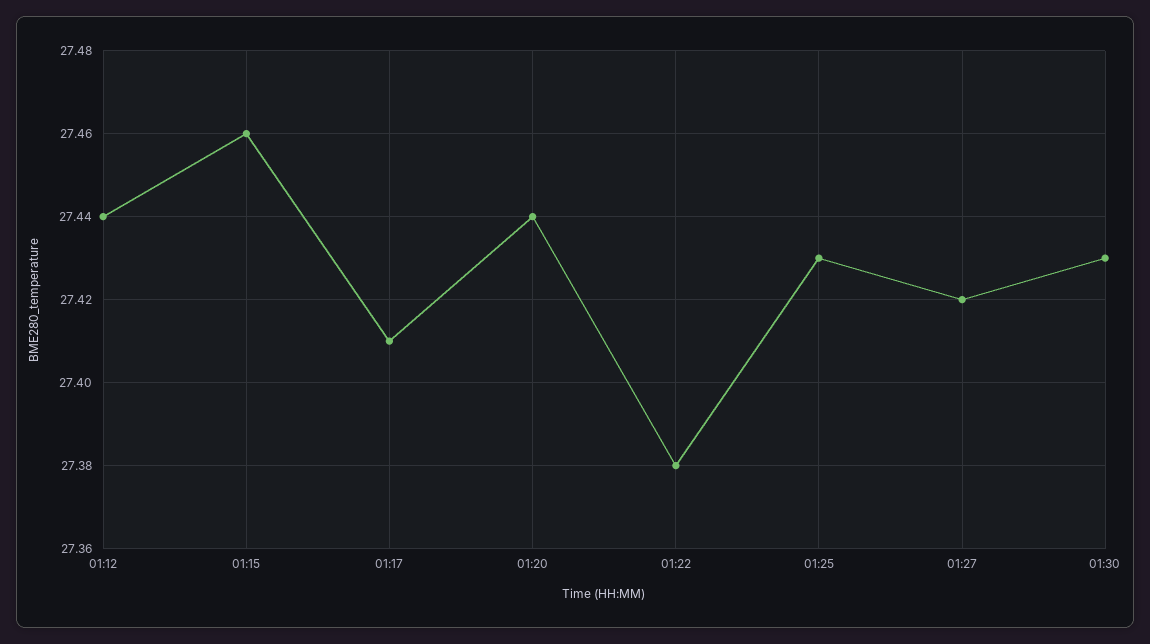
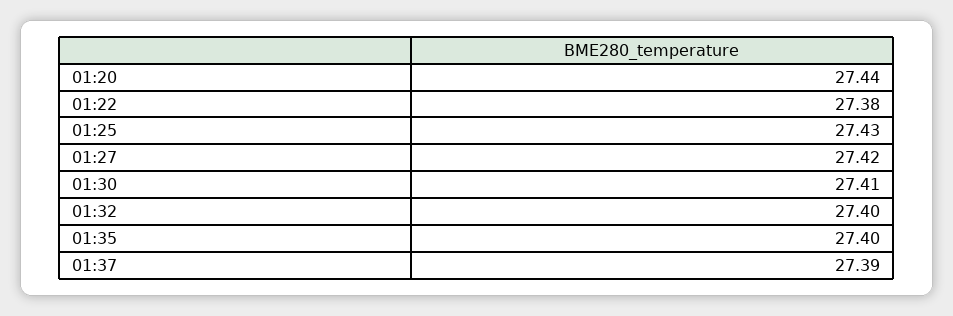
01:12: 27.44 -> none
01:15: 27.46 -> none
01:17: 27.41 -> none
01:30: 27.43 -> 27.41
01:32: none -> 27.4
01:35: none -> 27.4
01:37: none -> 27.39

